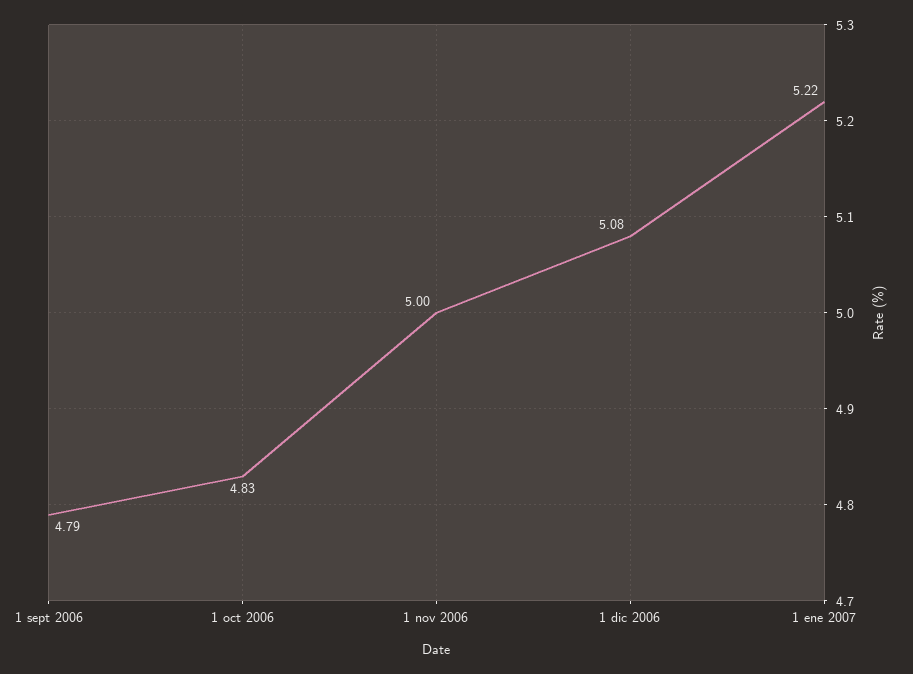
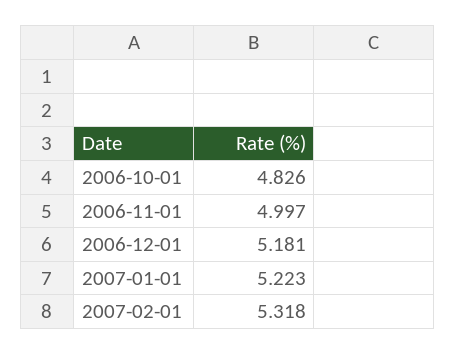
1 sept 2006: 4.79 -> none
1 dic 2006: 5.08 -> 5.181
2007-02-01: none -> 5.318

